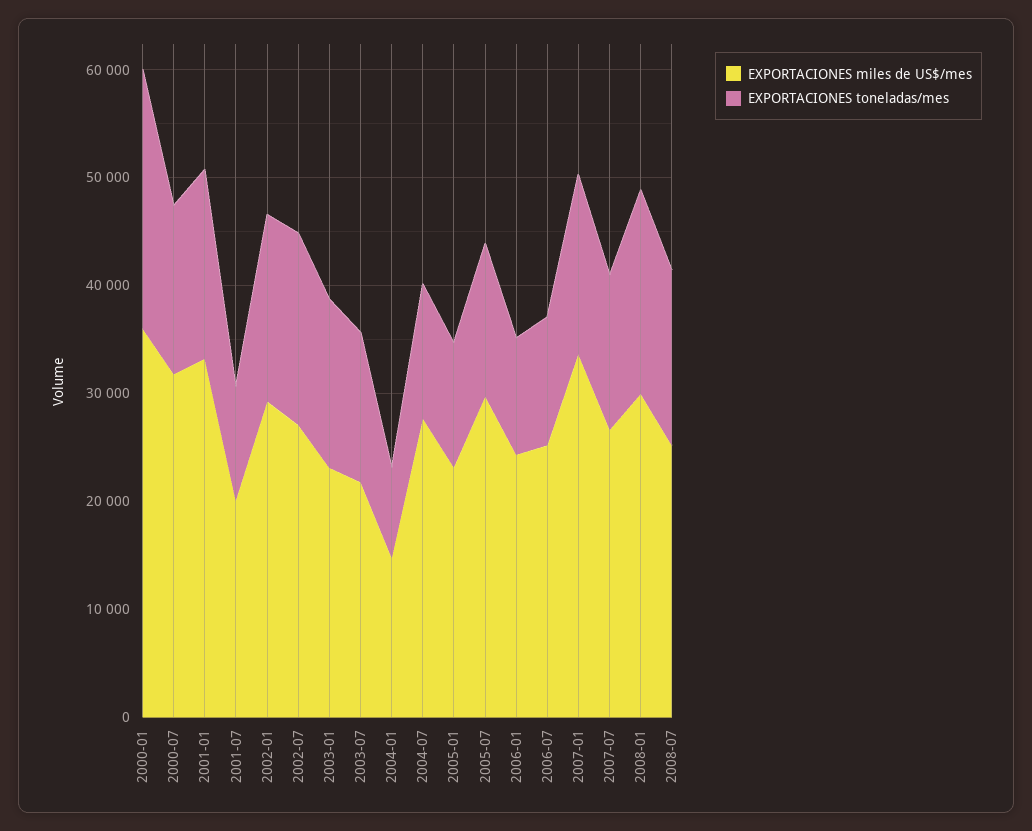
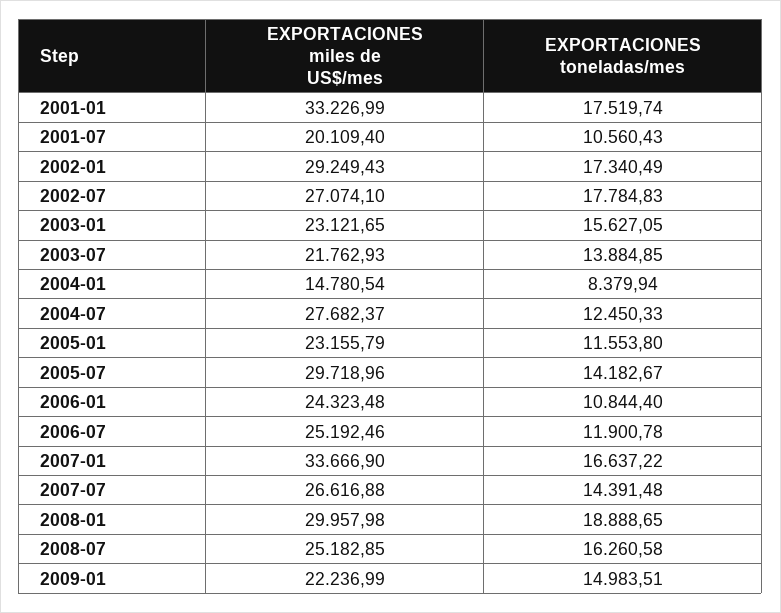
EXPORTACIONES miles de US$/mes, 2000-01: 36000 -> none
EXPORTACIONES toneladas/mes, 2000-01: 24000 -> none
EXPORTACIONES miles de US$/mes, 2000-07: 32000 -> none
EXPORTACIONES toneladas/mes, 2000-07: 16000 -> none
EXPORTACIONES miles de US$/mes, 2009-01: none -> 22236.99
EXPORTACIONES toneladas/mes, 2009-01: none -> 14983.51

